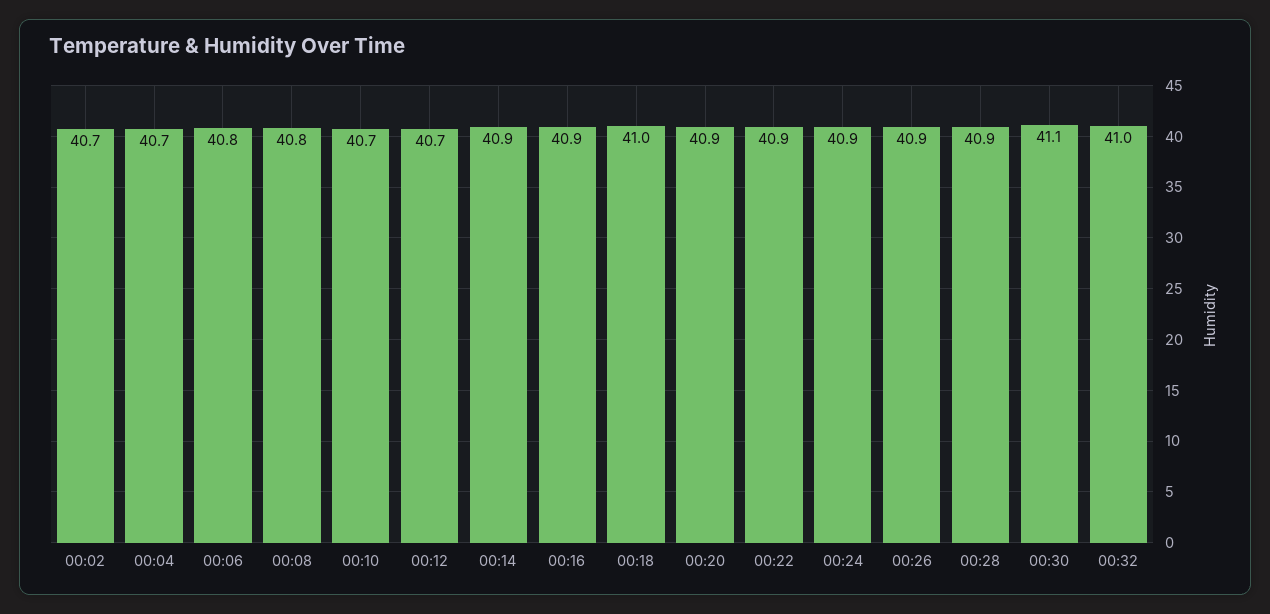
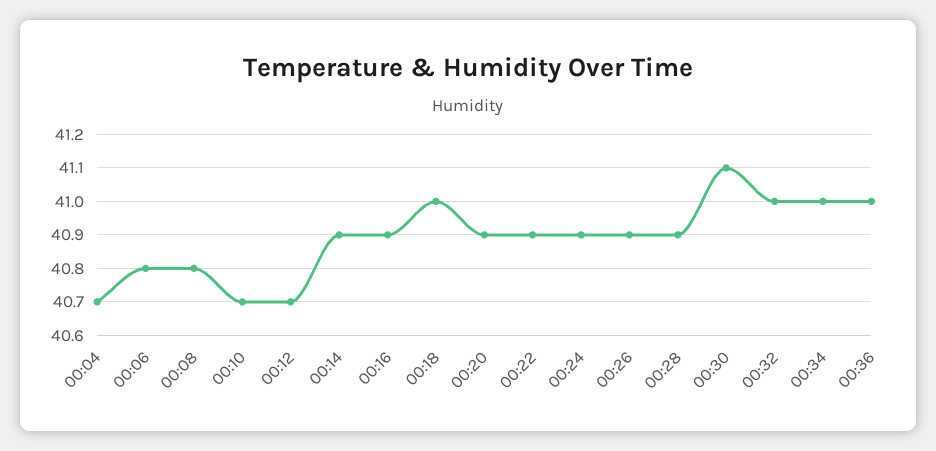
00:02: 40.7 -> none
00:34: none -> 41
00:36: none -> 41

